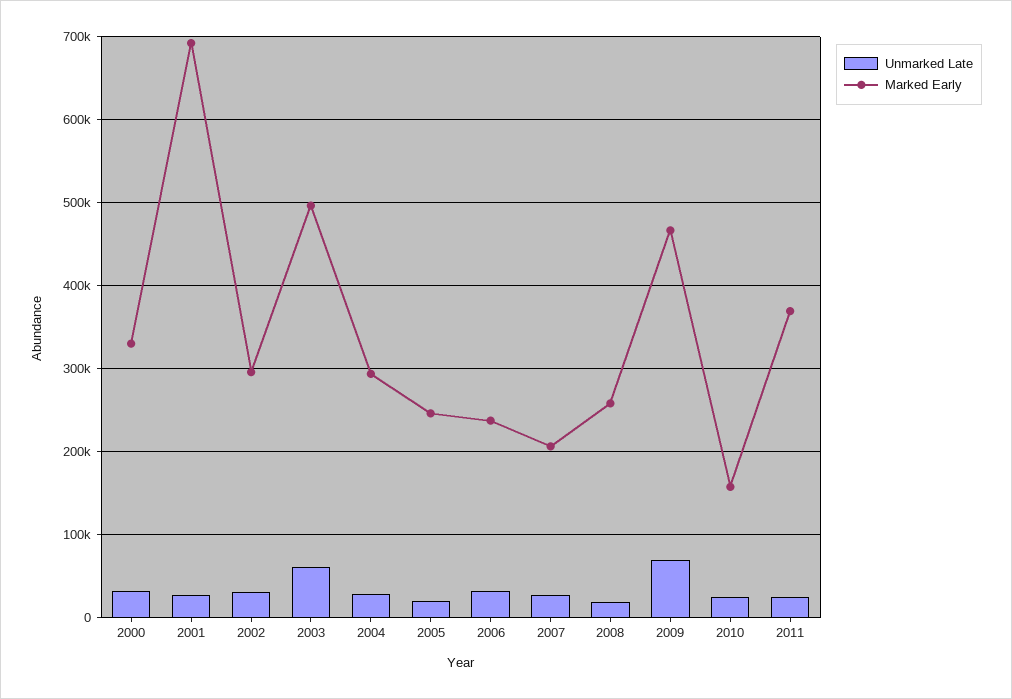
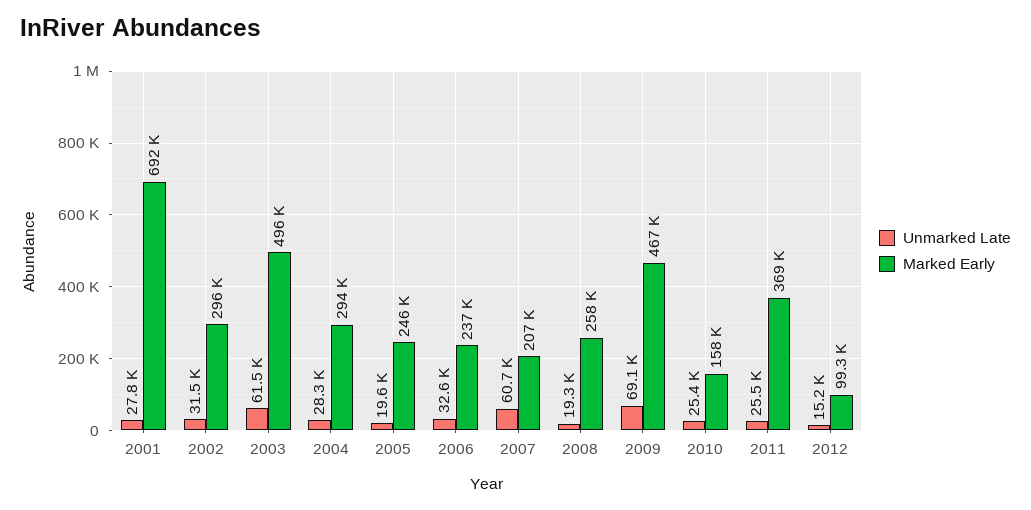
Unmarked Late, 2000: 30000 -> none
Marked Early, 2000: 330000 -> none
Unmarked Late, 2007: 30000 -> 60700
Unmarked Late, 2012: none -> 15200
Marked Early, 2012: none -> 99300

